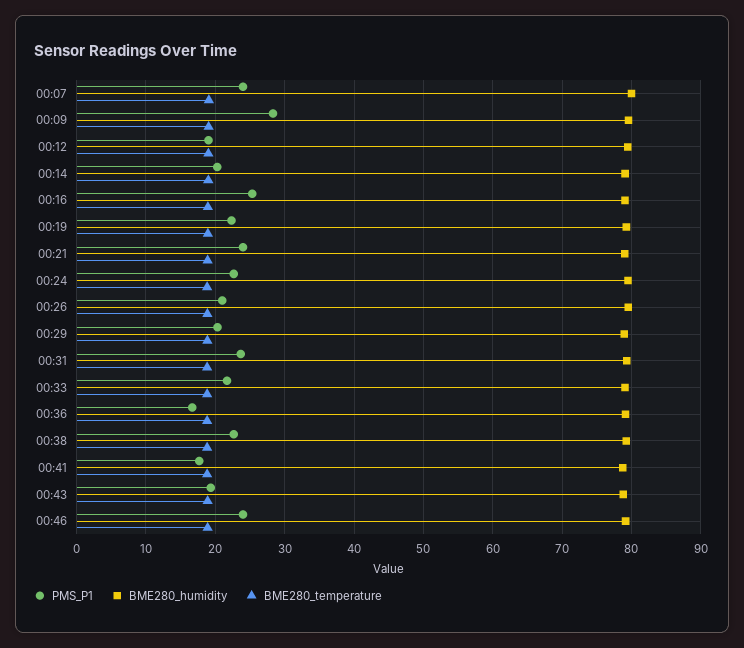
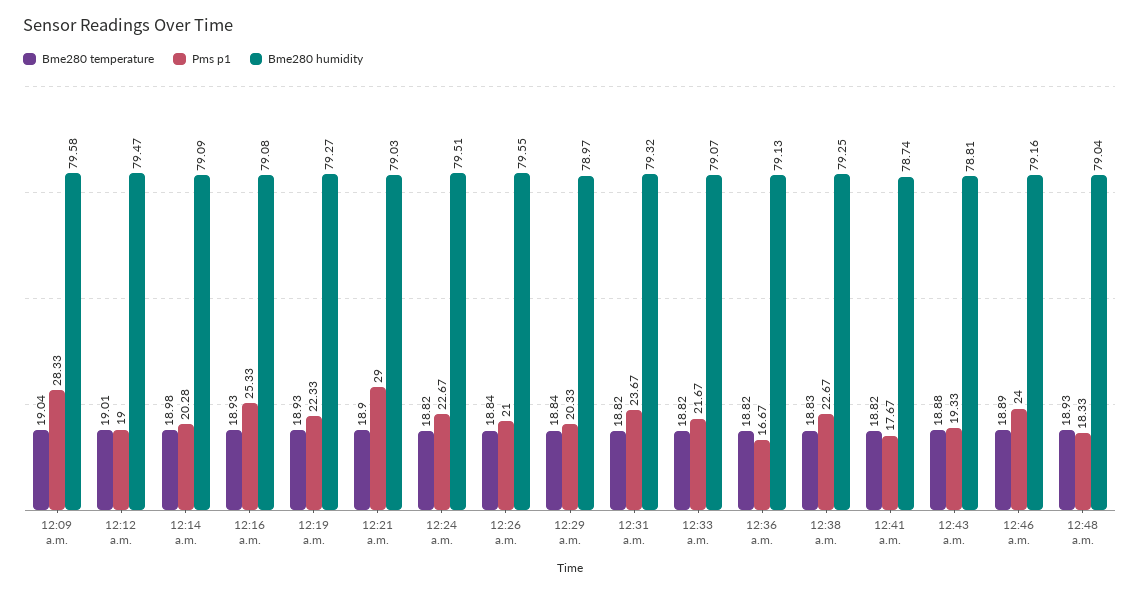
PMS_P1, 00:07: 24 -> none
BME280_humidity, 00:07: 80 -> none
BME280_temperature, 00:07: 19 -> none
PMS_P1, 00:21: 24 -> 29
BME280_temperature, 12:48 a.m.: none -> 18.93
PMS_P1, 12:48 a.m.: none -> 18.33
BME280_humidity, 12:48 a.m.: none -> 79.04

